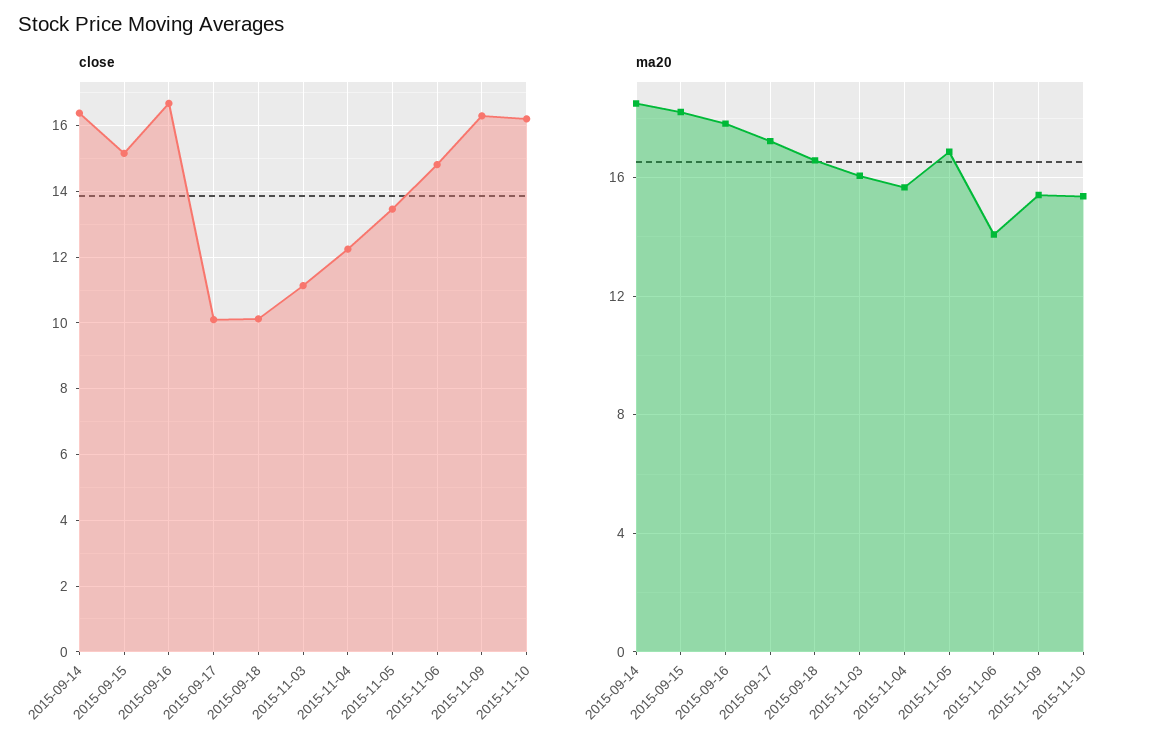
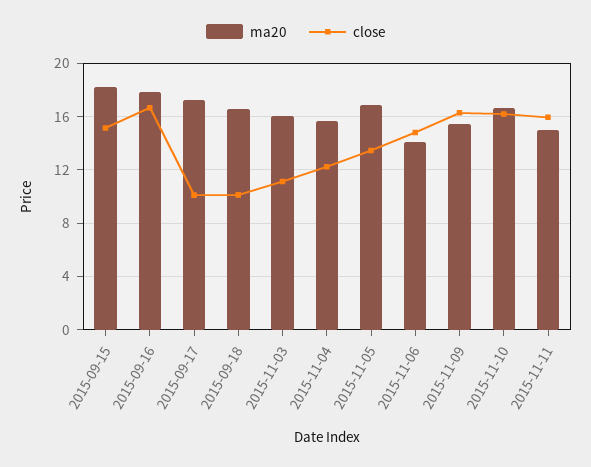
close, 2015-09-14: 16.4 -> none
ma20, 2015-09-14: 18.5 -> none
ma20, 2015-11-10: 15.5 -> 16.5
ma20, 2015-11-11: none -> 15
close, 2015-11-11: none -> 16

